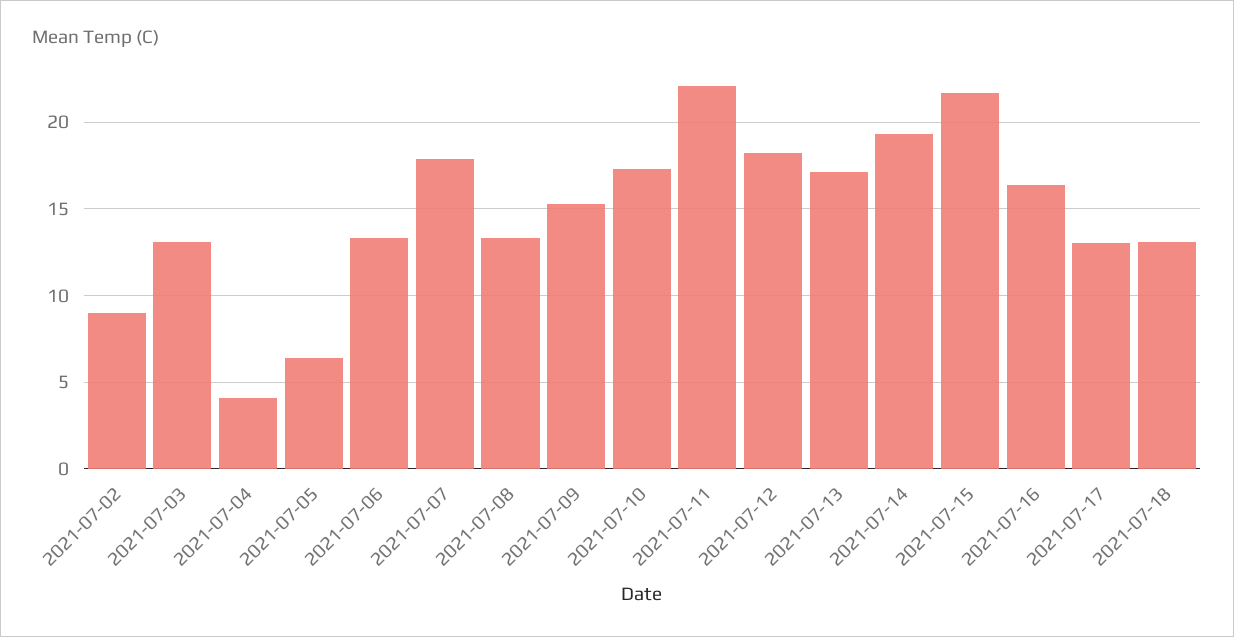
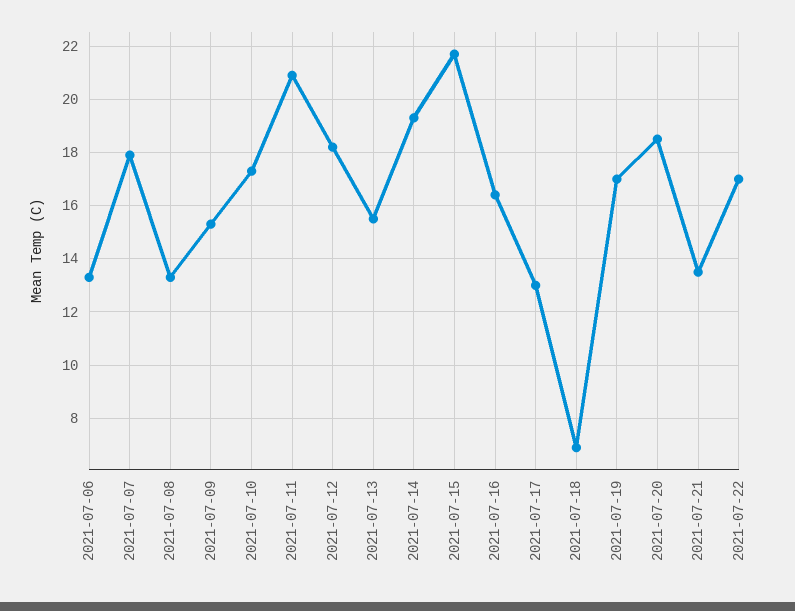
2021-07-02: 9 -> none
2021-07-03: 13 -> none
2021-07-04: 4 -> none
2021-07-05: 6.5 -> none
2021-07-11: 22 -> 21
2021-07-13: 17 -> 15.5
2021-07-18: 13 -> 7
2021-07-19: none -> 17
2021-07-20: none -> 18.5
2021-07-21: none -> 13.5
2021-07-22: none -> 17

